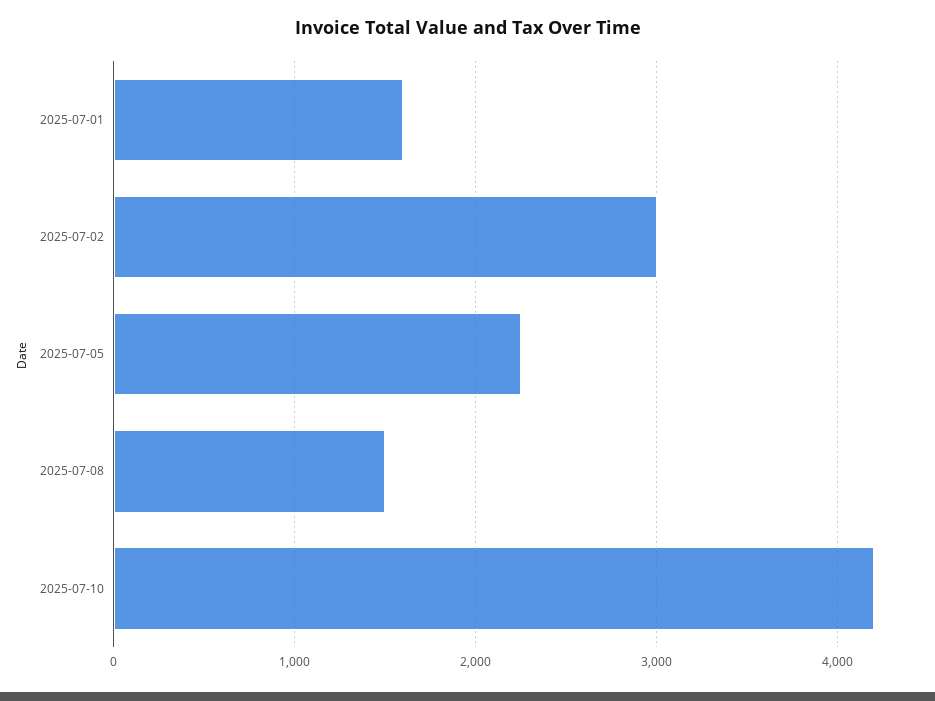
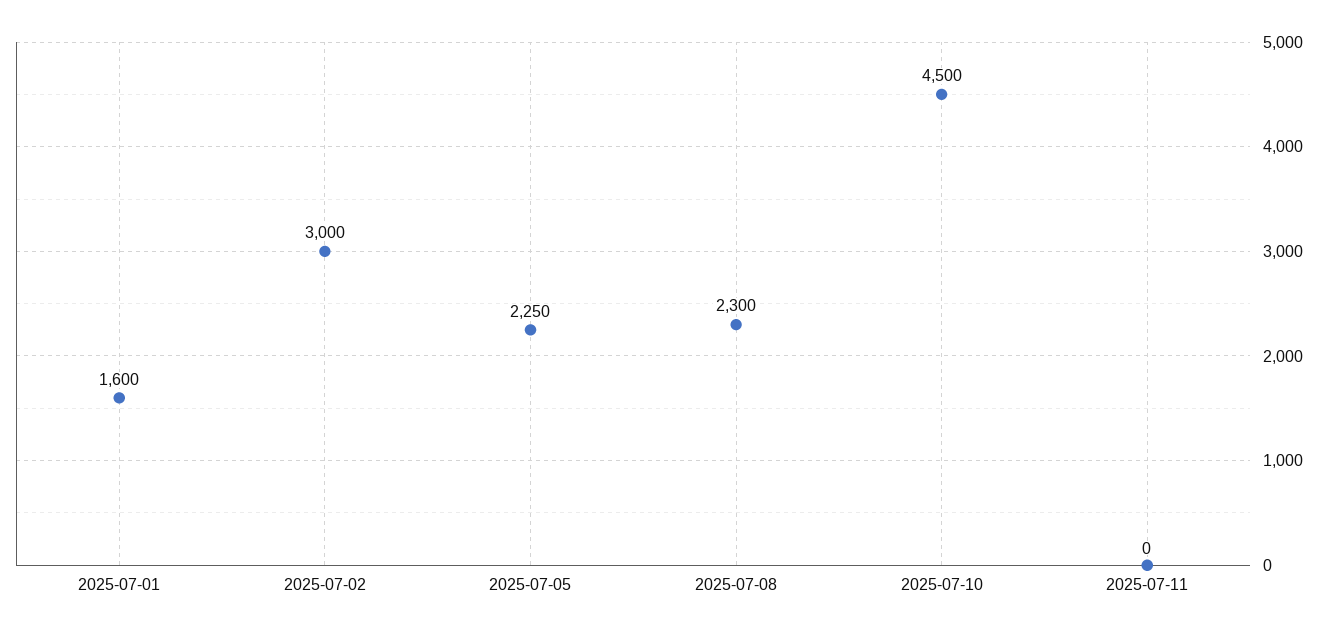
2025-07-08: 1500 -> 2300
2025-07-10: 4200 -> 4500
2025-07-11: none -> 0

